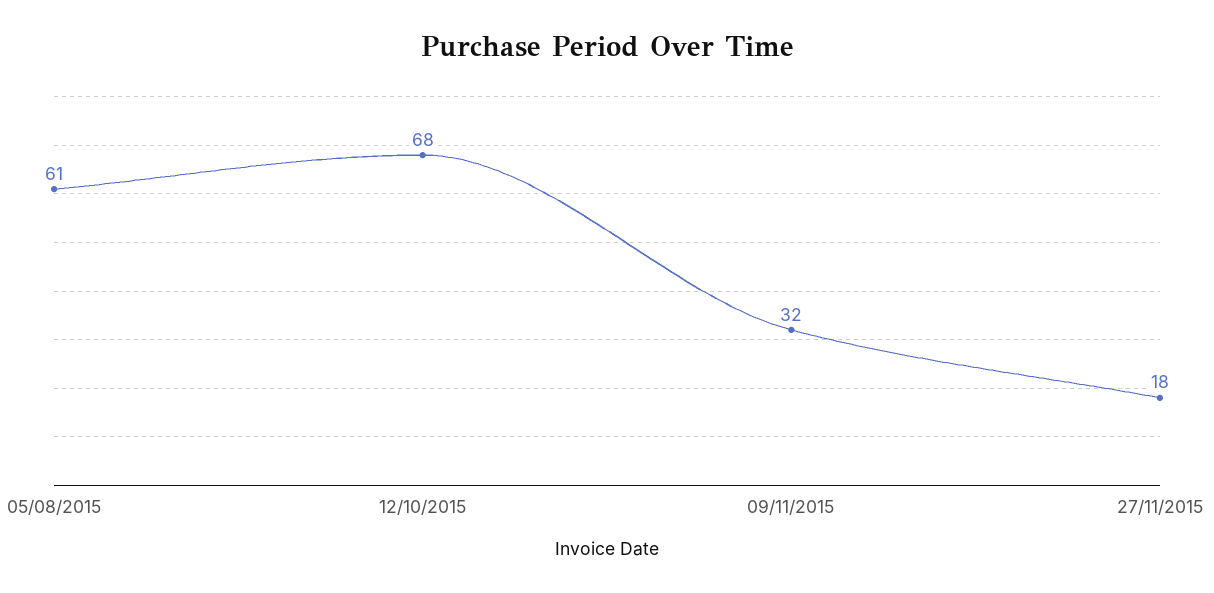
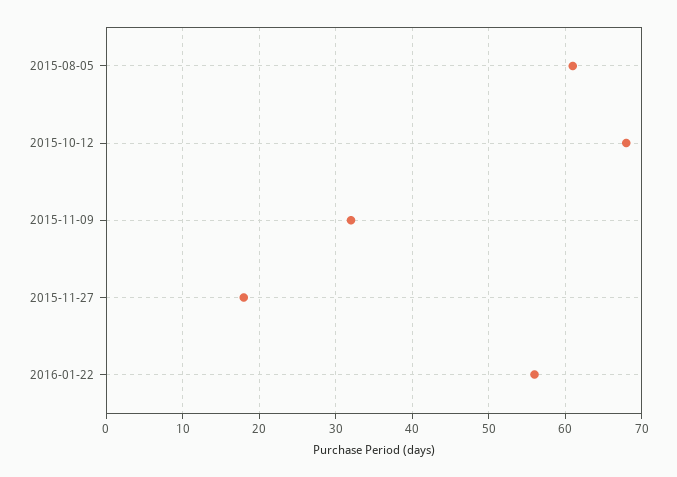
2016-01-22: none -> 56

